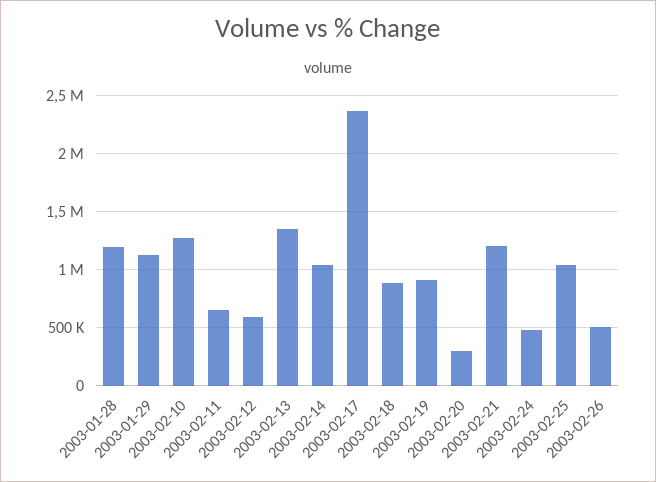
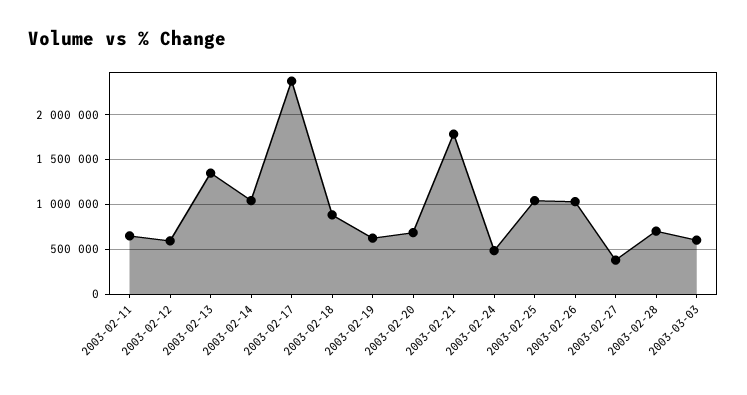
2003-01-28: 1200000 -> none
2003-01-29: 1100000 -> none
2003-02-10: 1300000 -> none
2003-02-19: 900000 -> 600000
2003-02-20: 300000 -> 700000
2003-02-21: 1200000 -> 1800000
2003-02-26: 500000 -> 1000000
2003-02-27: none -> 400000
2003-02-28: none -> 700000
2003-03-03: none -> 600000

